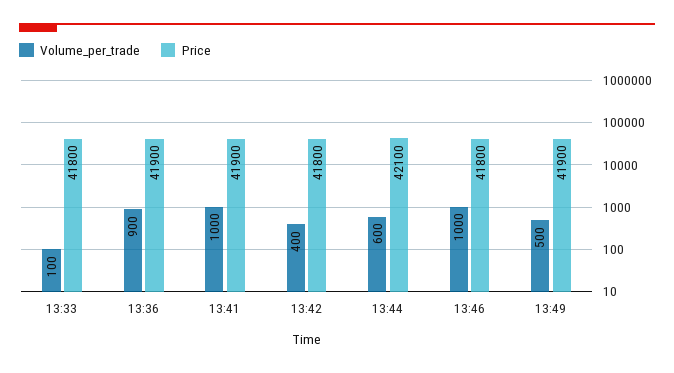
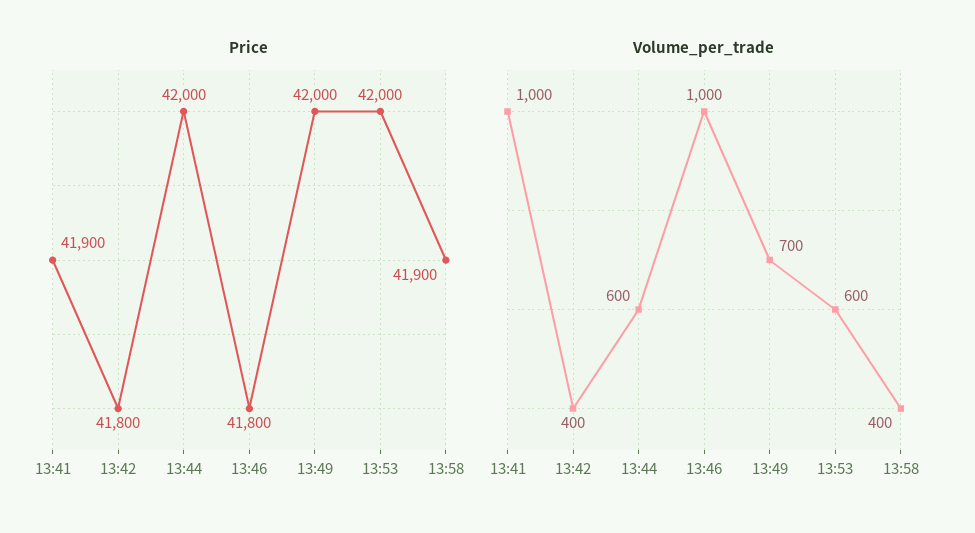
Volume_per_trade, 13:33: 100 -> none
Price, 13:33: 41800 -> none
Volume_per_trade, 13:36: 900 -> none
Price, 13:36: 41900 -> none
Price, 13:44: 42100 -> 42000
Volume_per_trade, 13:49: 500 -> 700
Price, 13:49: 41900 -> 42000
Price, 13:53: none -> 42000
Price, 13:58: none -> 41900
Volume_per_trade, 13:53: none -> 600
Volume_per_trade, 13:58: none -> 400

